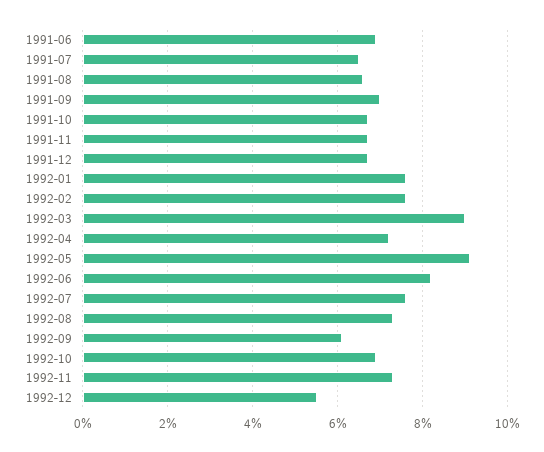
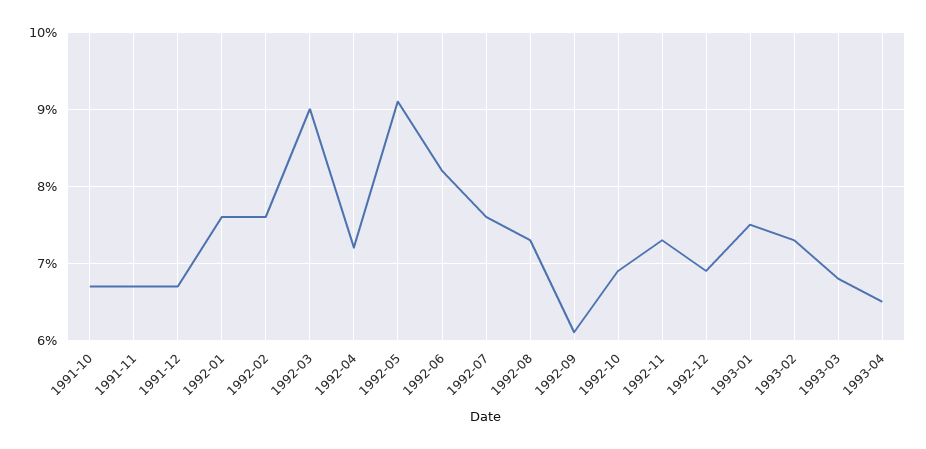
1991-06: 7 -> none
1991-07: 6.5 -> none
1991-08: 6.5 -> none
1991-09: 7 -> none
1992-12: 5.5 -> 6.9
1993-01: none -> 7.5
1993-02: none -> 7.3
1993-03: none -> 6.8
1993-04: none -> 6.5

